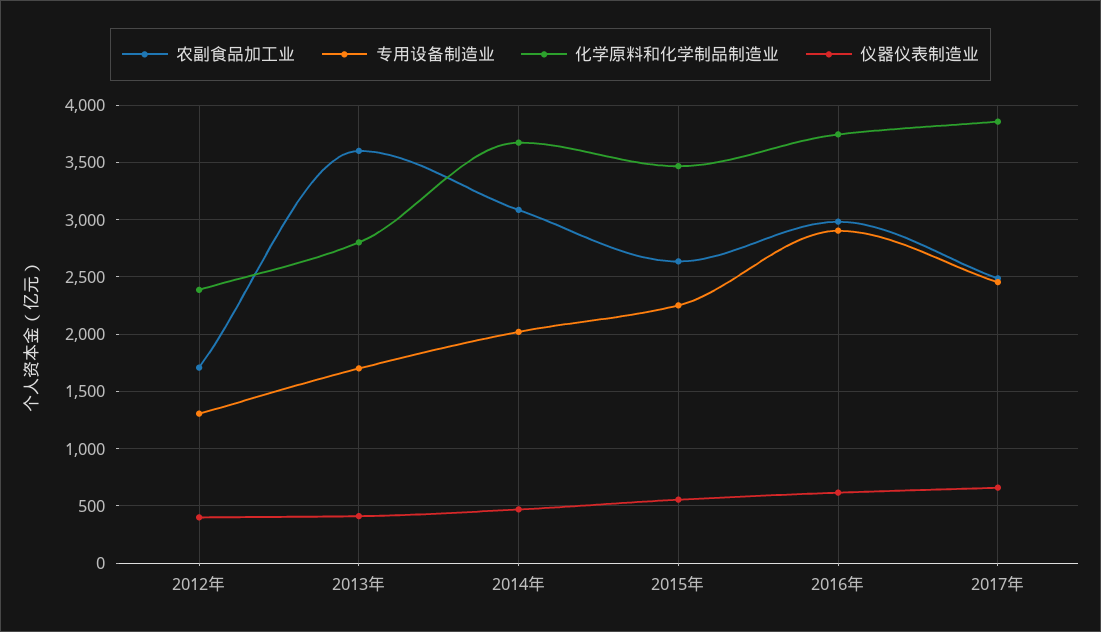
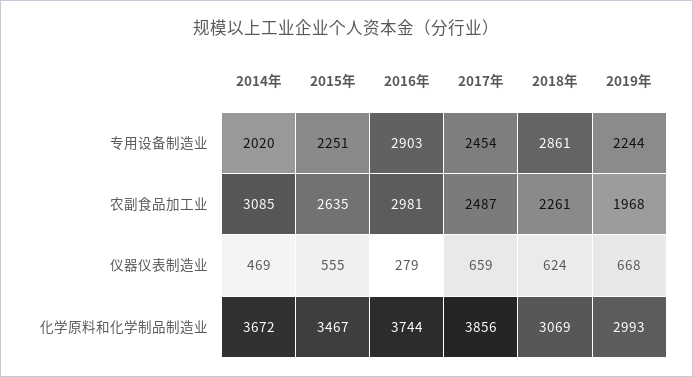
农副食品加工业, 2012年: 1700 -> none
专用设备制造业, 2012年: 1300 -> none
化学原料和化学制品制造业, 2012年: 2400 -> none
仪器仪表制造业, 2012年: 400 -> none
农副食品加工业, 2013年: 3600 -> none
专用设备制造业, 2013年: 1700 -> none
化学原料和化学制品制造业, 2013年: 2800 -> none
仪器仪表制造业, 2013年: 400 -> none
仪器仪表制造业, 2016年: 600 -> 279
专用设备制造业, 2018年: none -> 2861
专用设备制造业, 2019年: none -> 2244
农副食品加工业, 2018年: none -> 2261
农副食品加工业, 2019年: none -> 1968
仪器仪表制造业, 2018年: none -> 624
仪器仪表制造业, 2019年: none -> 668
化学原料和化学制品制造业, 2018年: none -> 3069
化学原料和化学制品制造业, 2019年: none -> 2993

